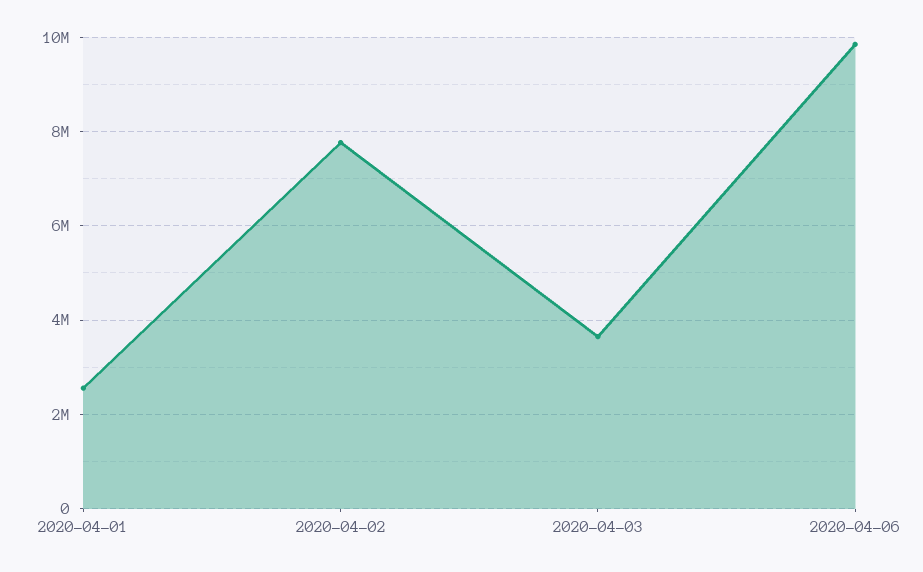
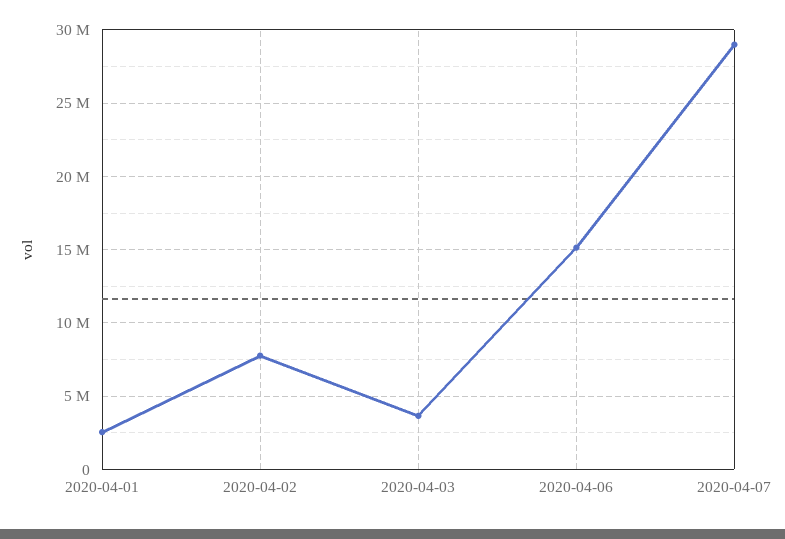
2020-04-06: 9800000 -> 15000000
2020-04-07: none -> 29000000

